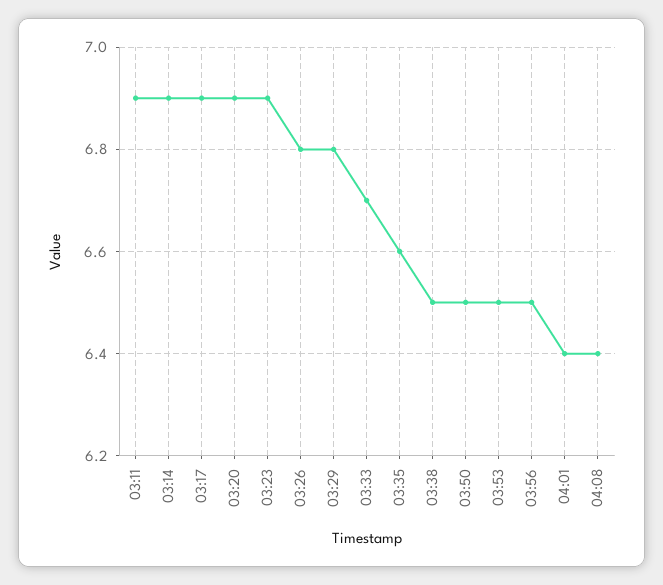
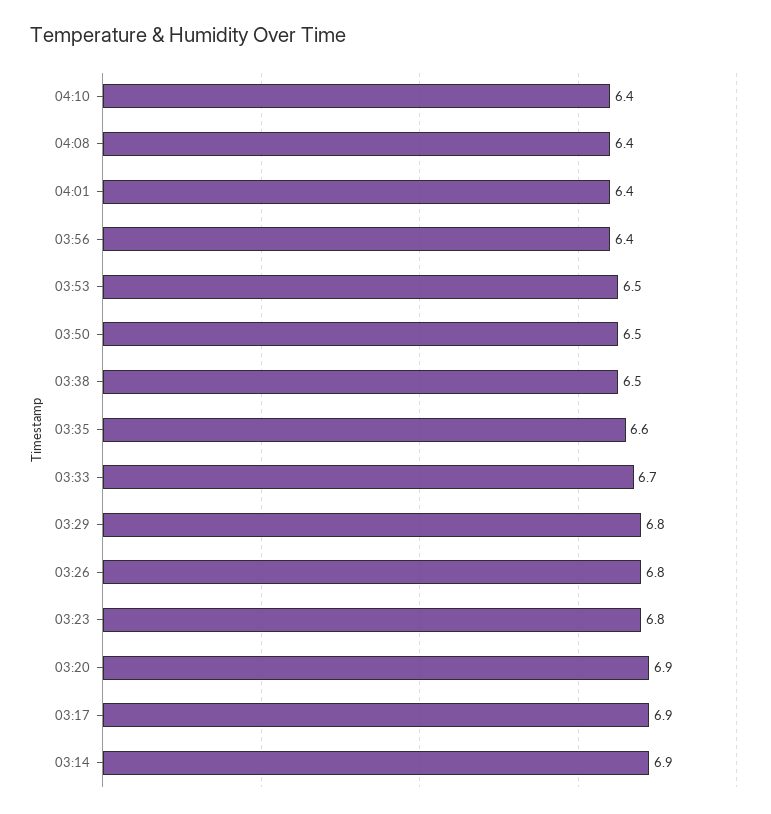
03:11: 6.9 -> none
03:23: 6.9 -> 6.8
03:56: 6.5 -> 6.4
04:10: none -> 6.4

